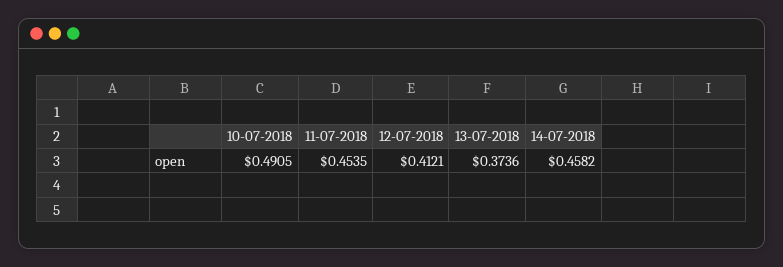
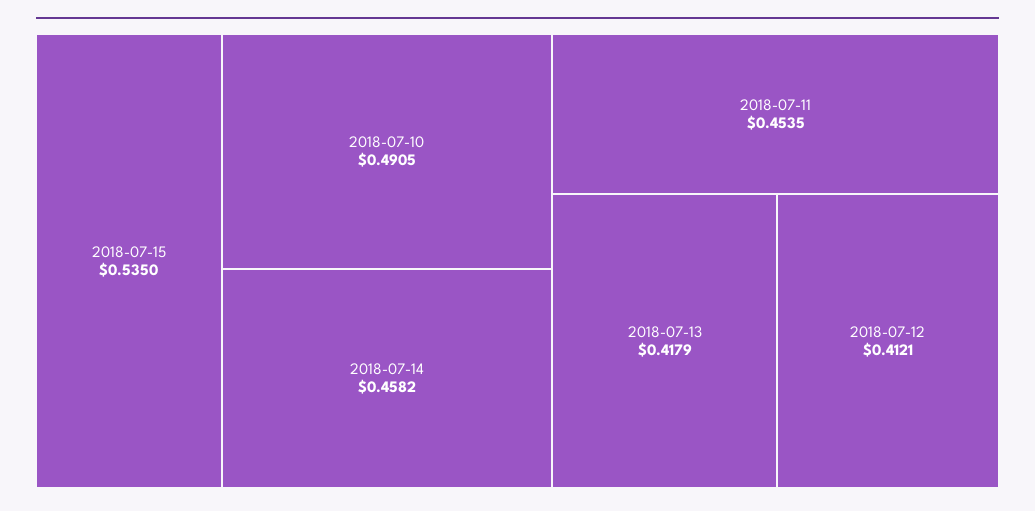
13-07-2018: 0.3736 -> 0.4179
2018-07-15: none -> 0.535

